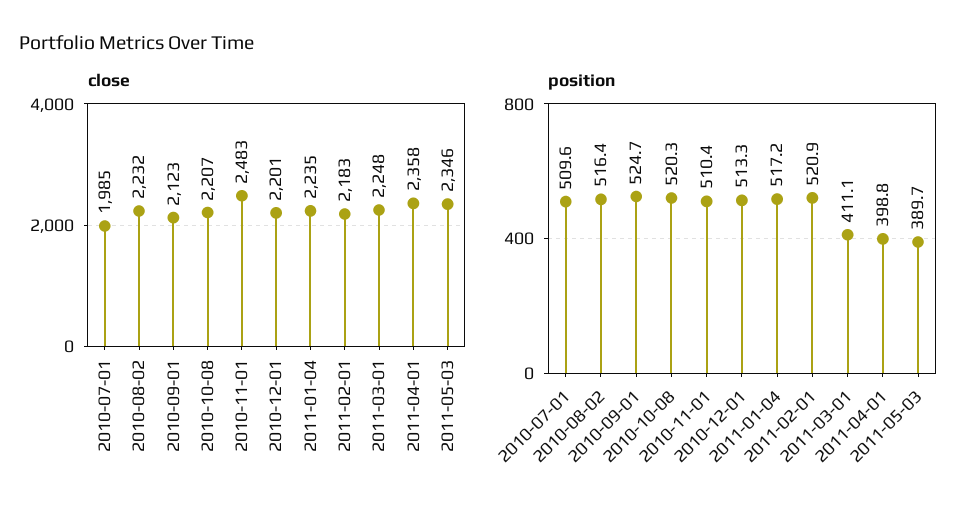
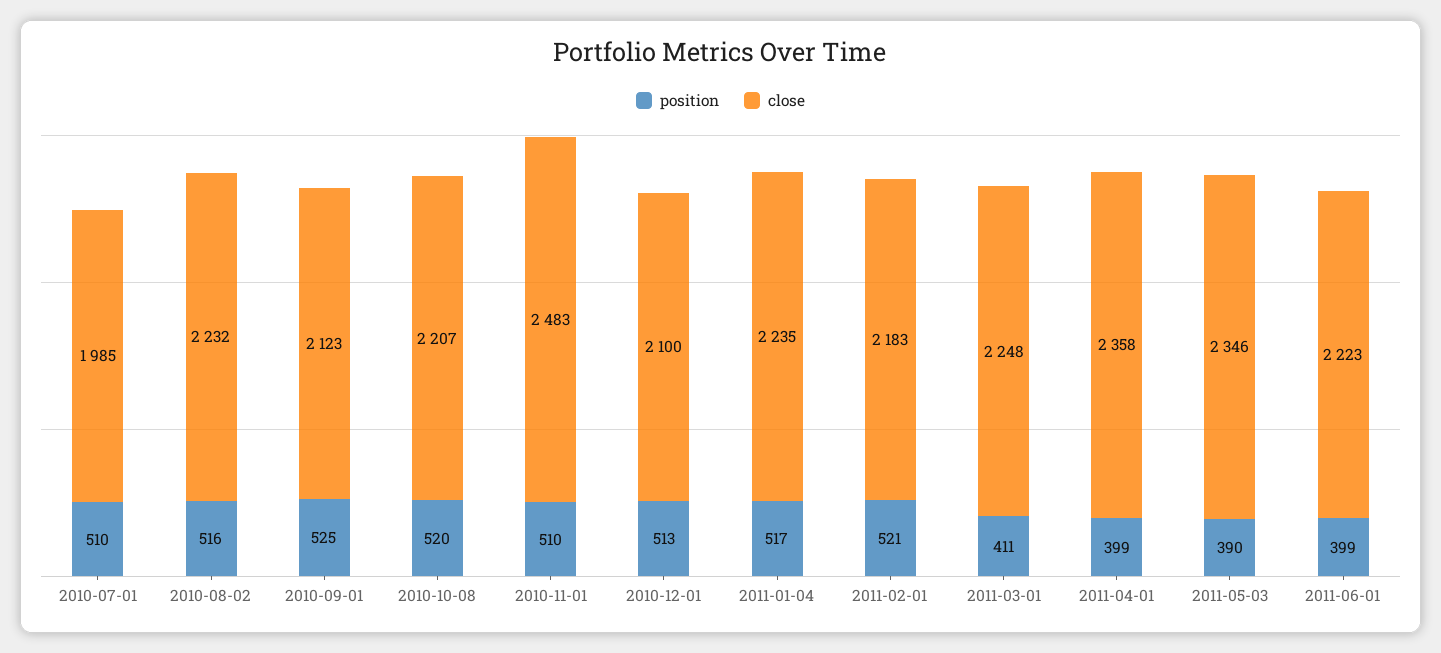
close, 2010-12-01: 2201 -> 2100
position, 2011-06-01: none -> 399
close, 2011-06-01: none -> 2223

